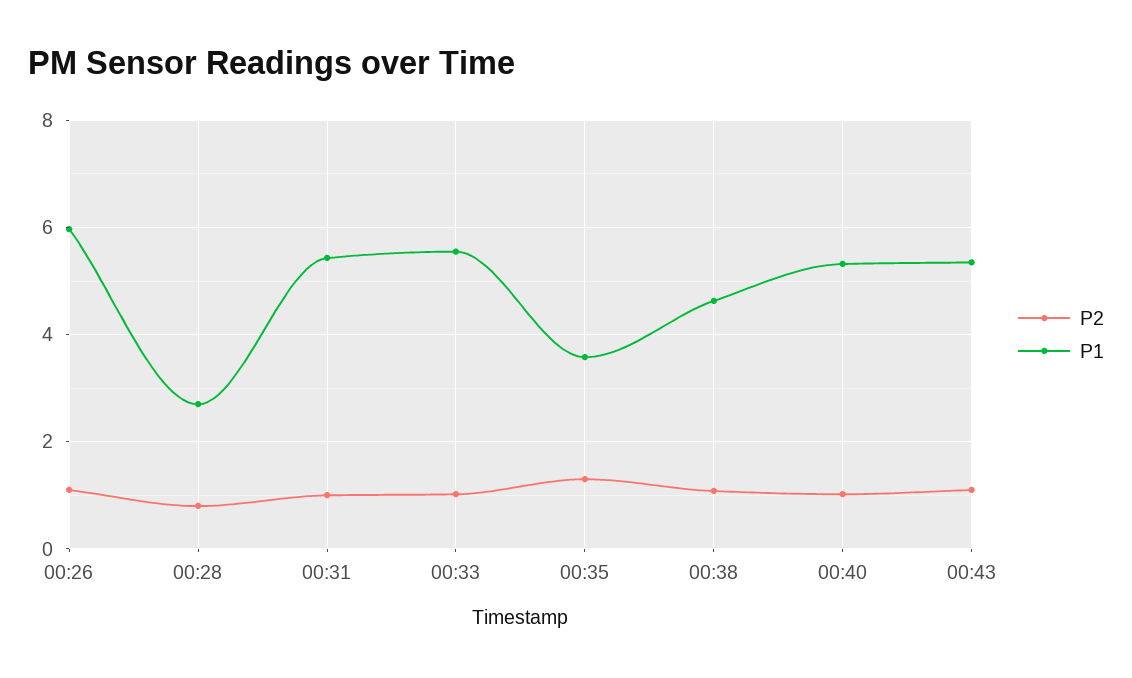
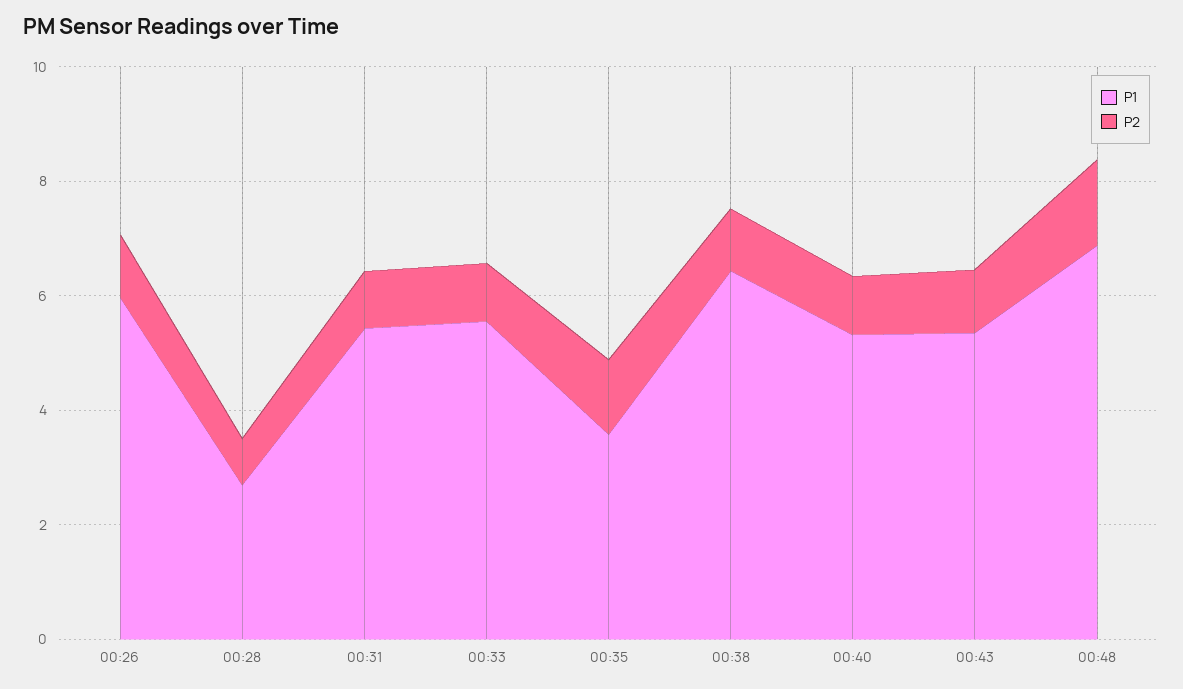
P1, 00:38: 4.6 -> 6.5
P1, 00:48: none -> 7
P2, 00:48: none -> 1.5

